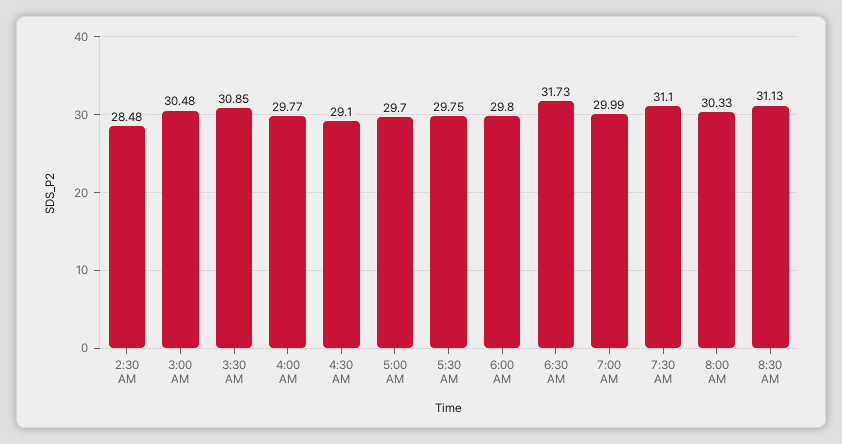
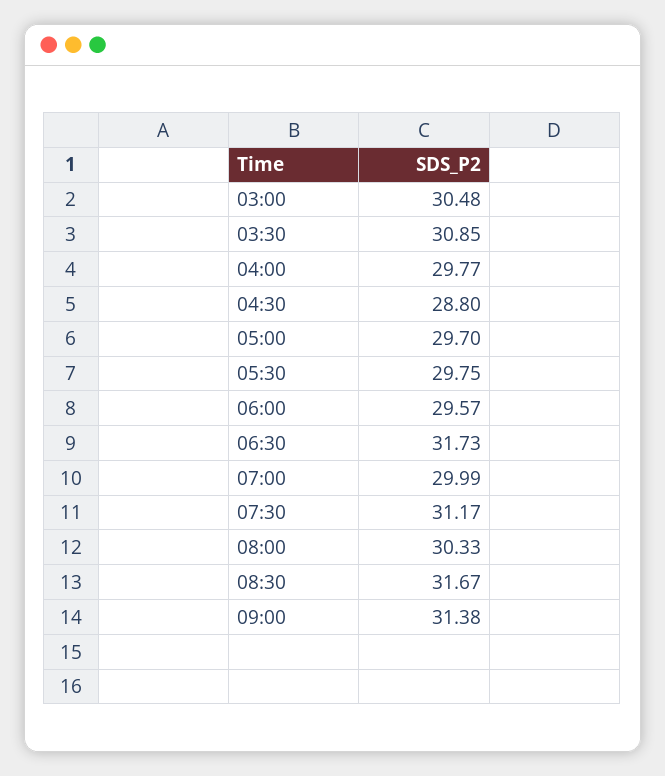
2:30 AM: 28.48 -> none
4:30 AM: 29.1 -> 28.8
6:00 AM: 29.8 -> 29.57
7:30 AM: 31.1 -> 31.17
8:30 AM: 31.13 -> 31.67
09:00: none -> 31.38

